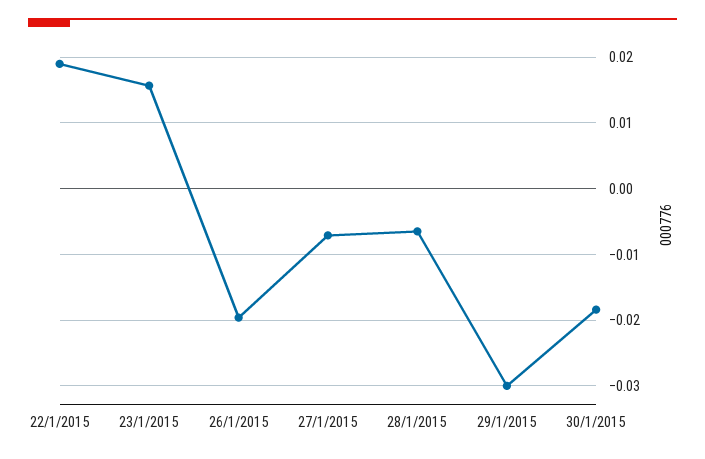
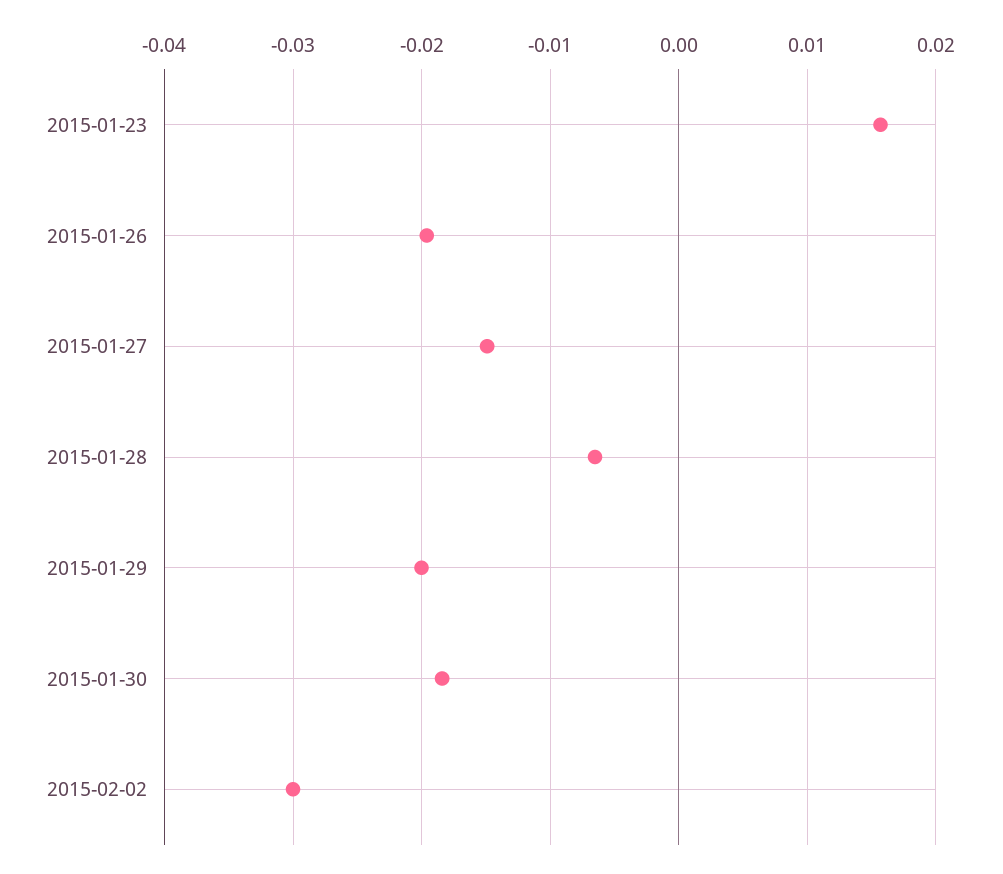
22/1/2015: 0.019 -> none
27/1/2015: -0.007 -> -0.015
29/1/2015: -0.03 -> -0.02
2015-02-02: none -> -0.03

